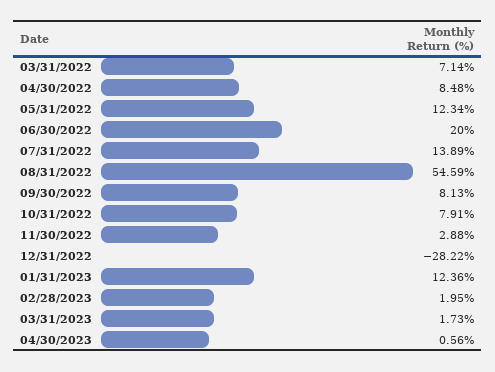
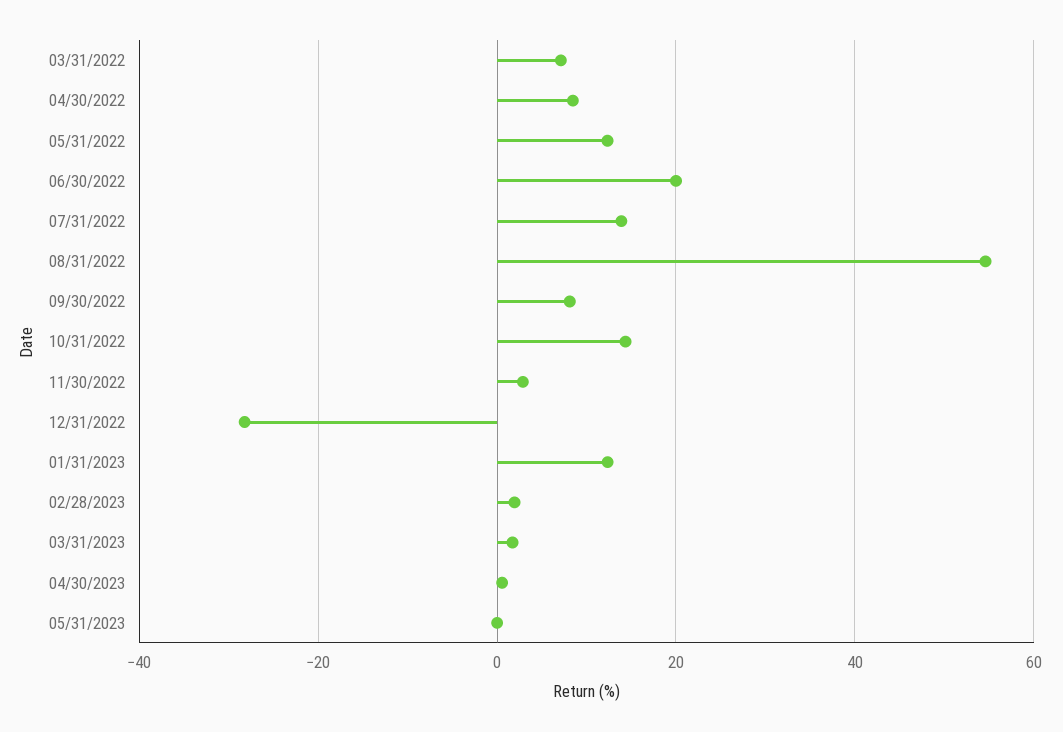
10/31/2022: 7.91 -> 14
05/31/2023: none -> 0

